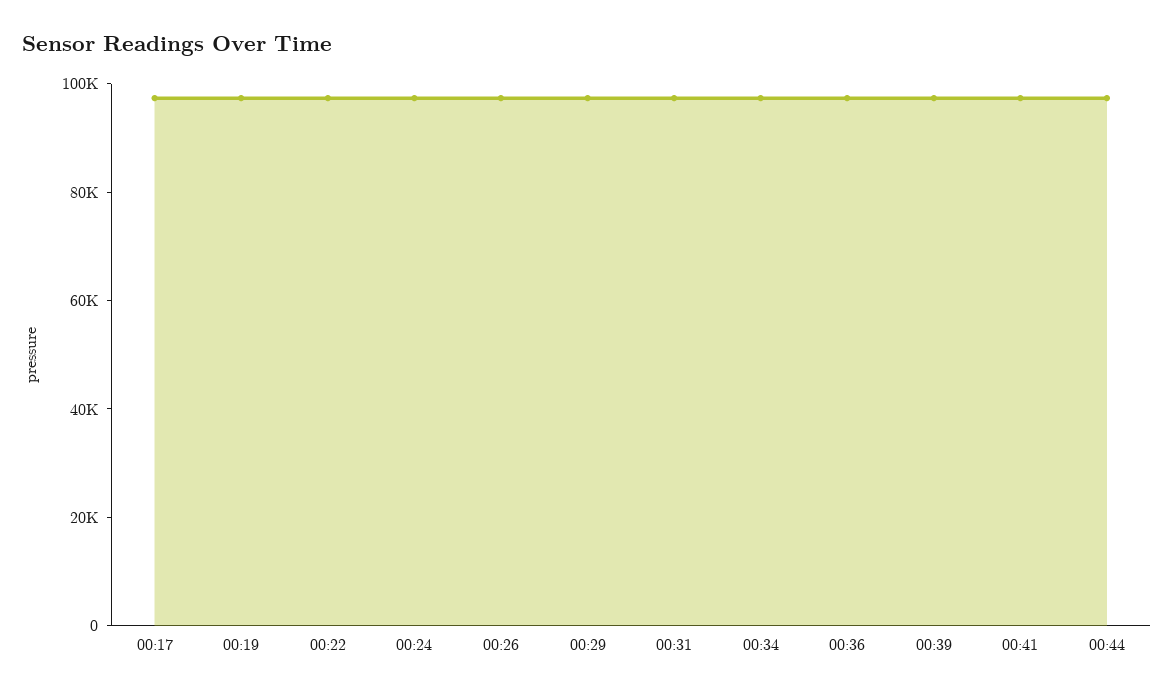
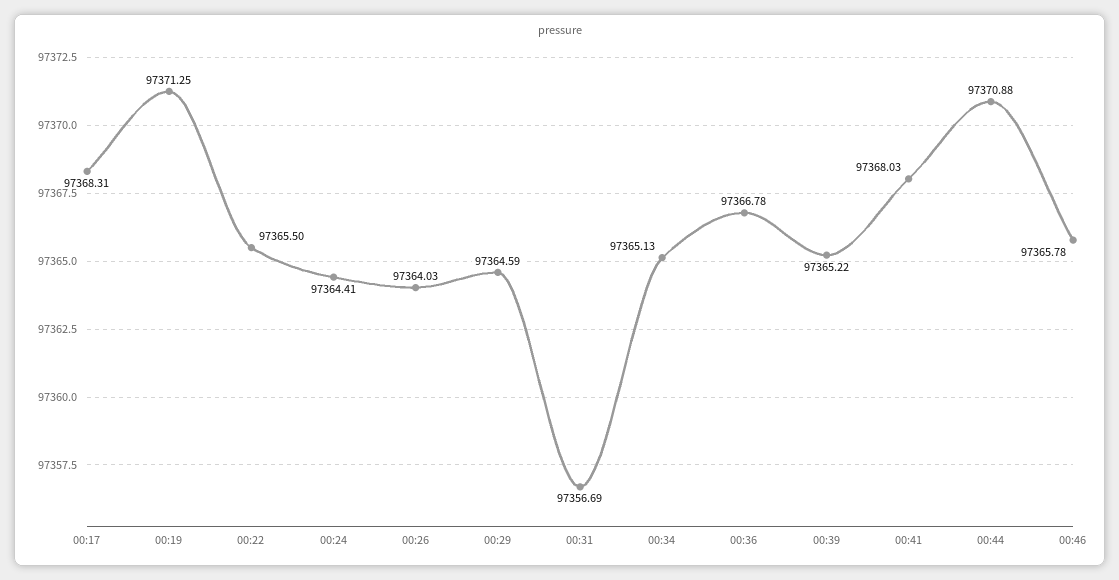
00:46: none -> 97365.78

